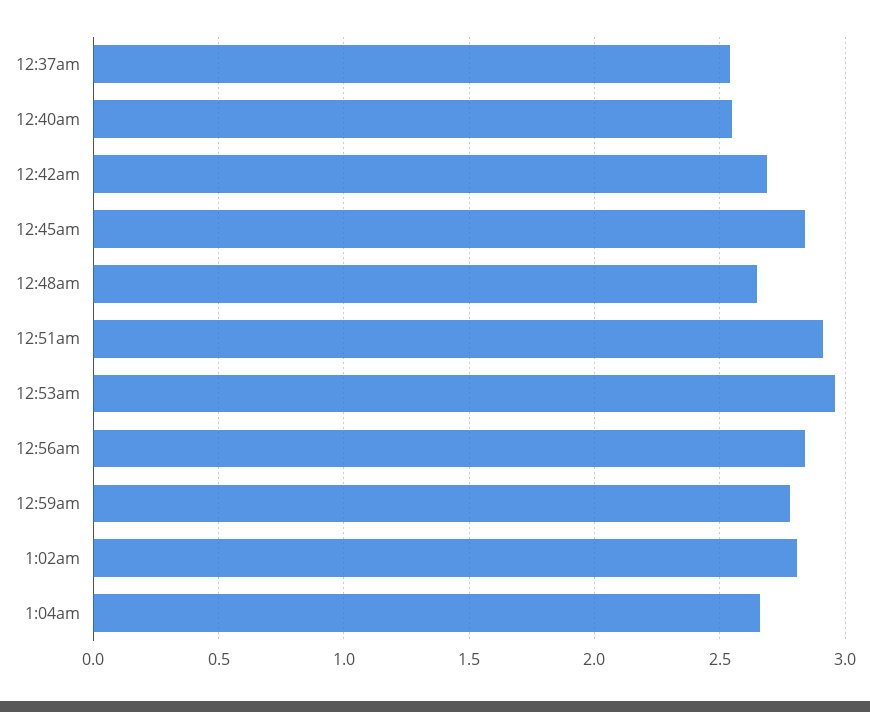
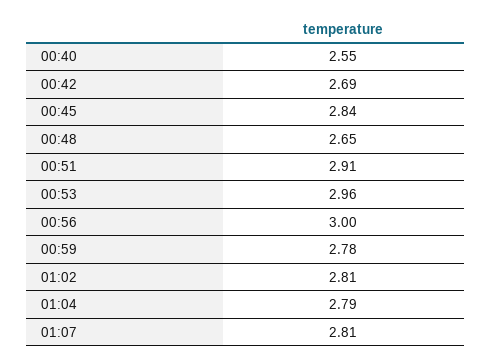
12:37am: 2.55 -> none
12:56am: 2.85 -> 3
1:04am: 2.65 -> 2.79
01:07: none -> 2.81

